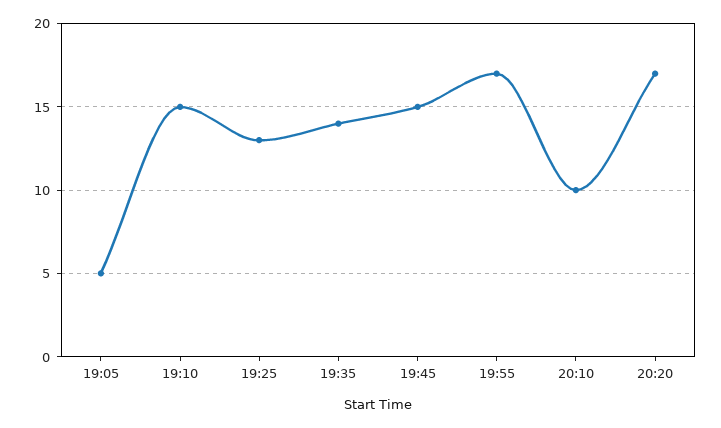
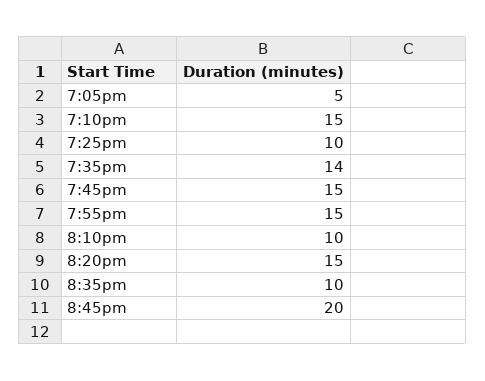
19:25: 13 -> 10
19:55: 17 -> 15
20:20: 17 -> 15
8:35pm: none -> 10
8:45pm: none -> 20

